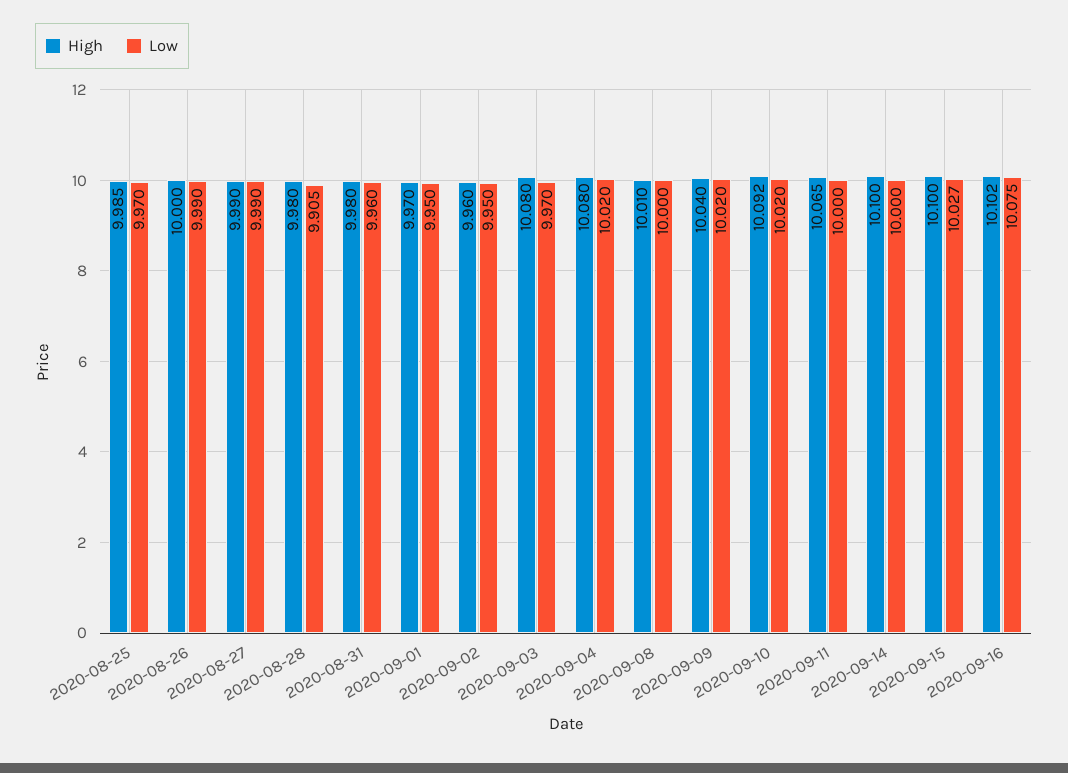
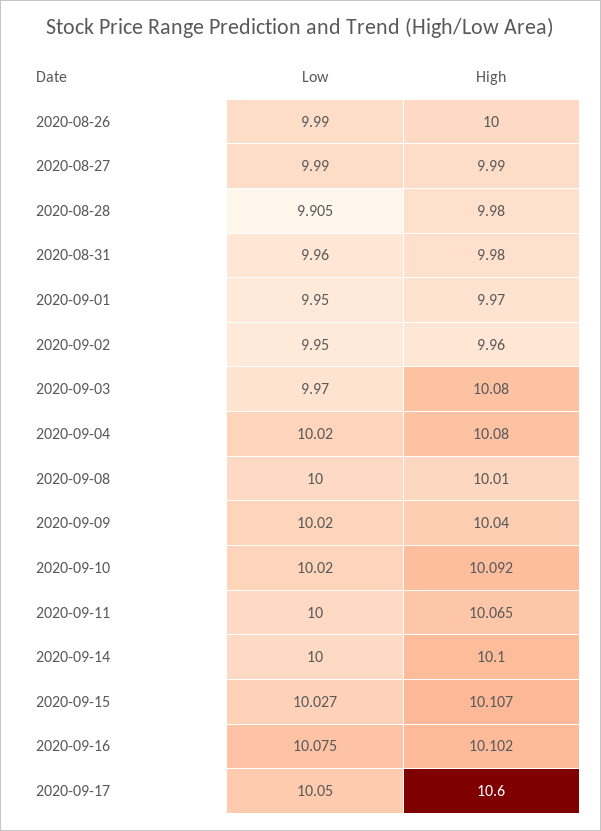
High, 2020-08-25: 9.985 -> none
Low, 2020-08-25: 9.97 -> none
High, 2020-09-15: 10.1 -> 10.107
Low, 2020-09-17: none -> 10.05
High, 2020-09-17: none -> 10.6

